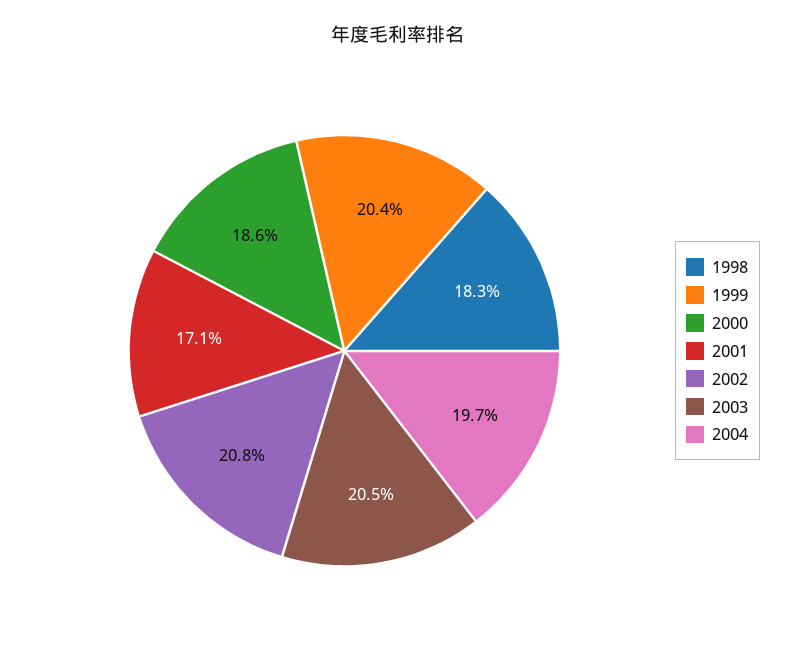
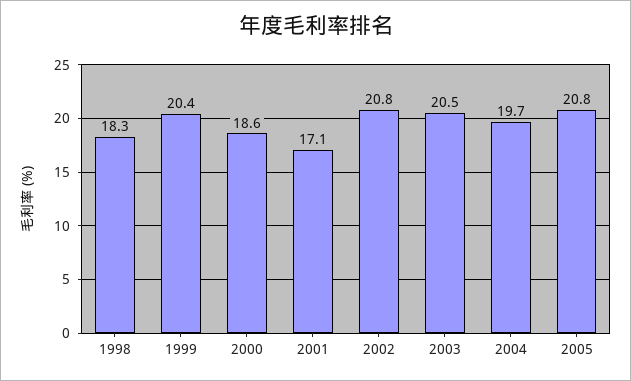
2005: none -> 20.8

